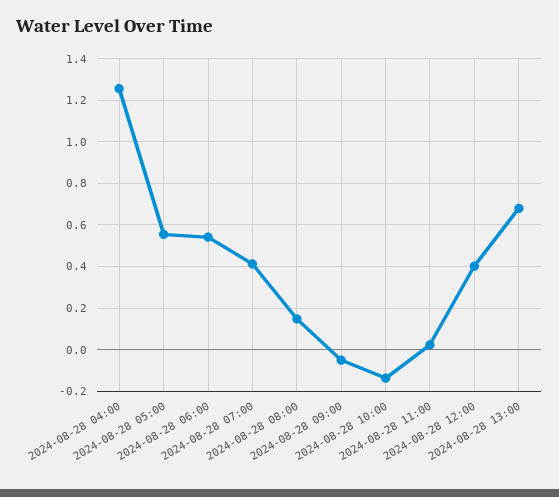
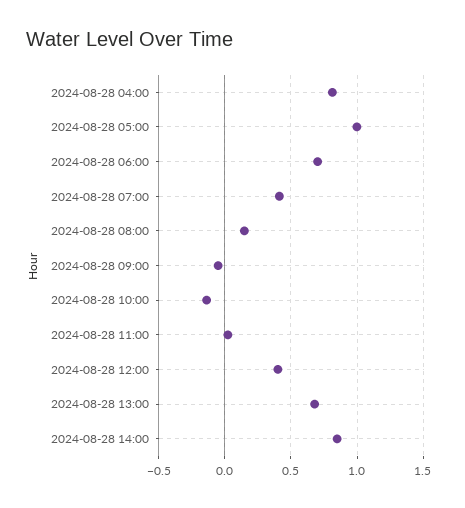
2024-08-28 04:00: 1.25 -> 0.8
2024-08-28 05:00: 0.55 -> 1
2024-08-28 06:00: 0.55 -> 0.7
2024-08-28 14:00: none -> 0.85

